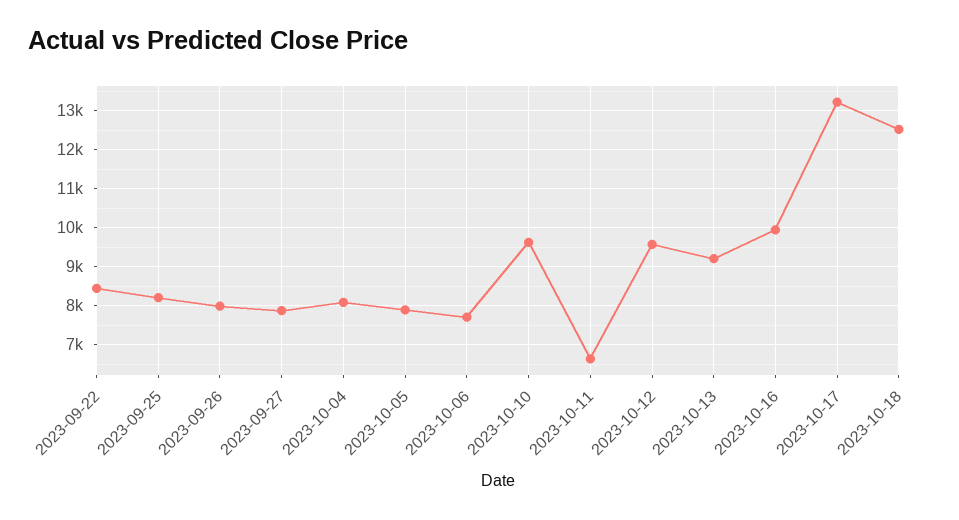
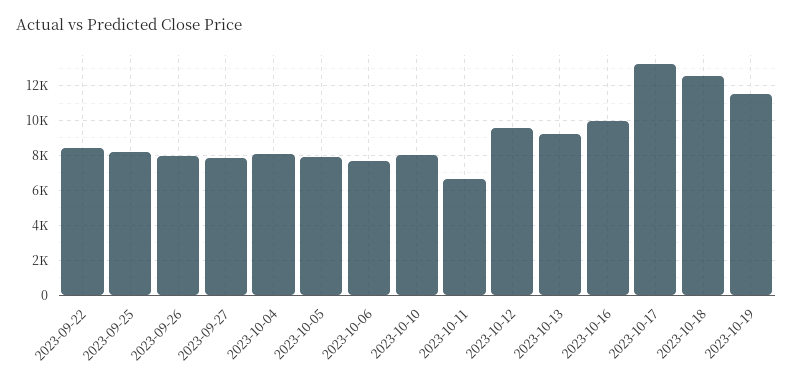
2023-10-10: 9600 -> 8000
2023-10-19: none -> 11500

